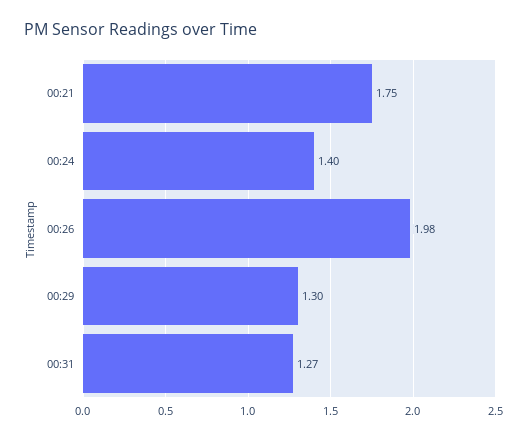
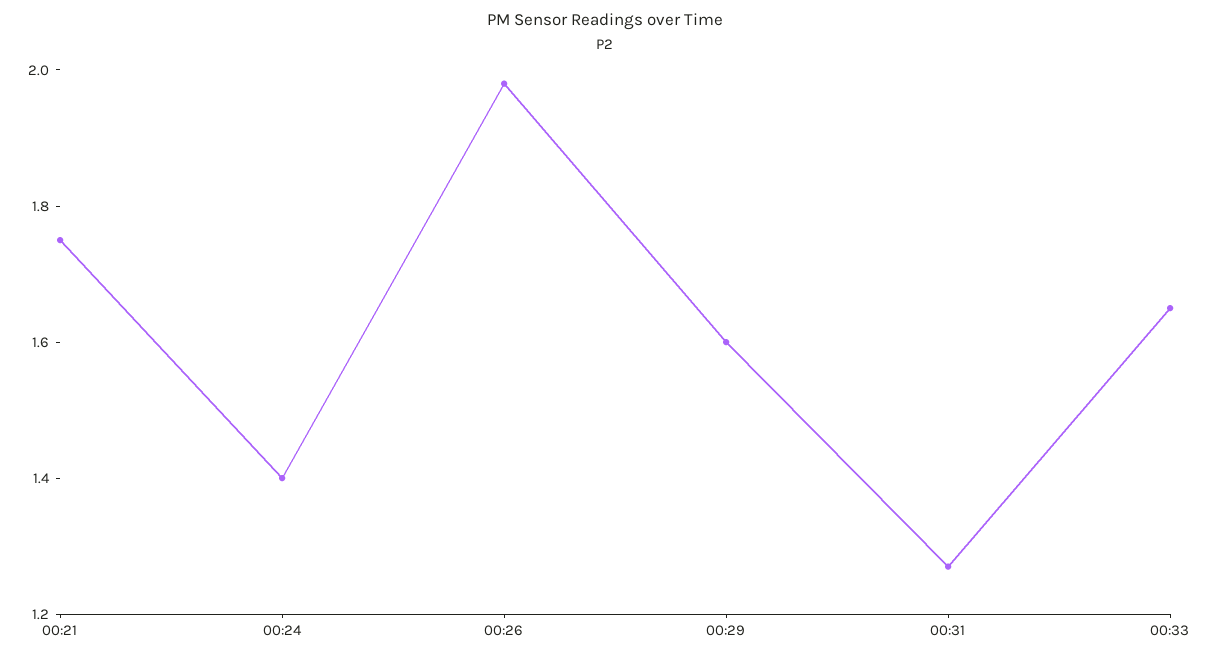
00:29: 1.3 -> 1.6
00:33: none -> 1.65

